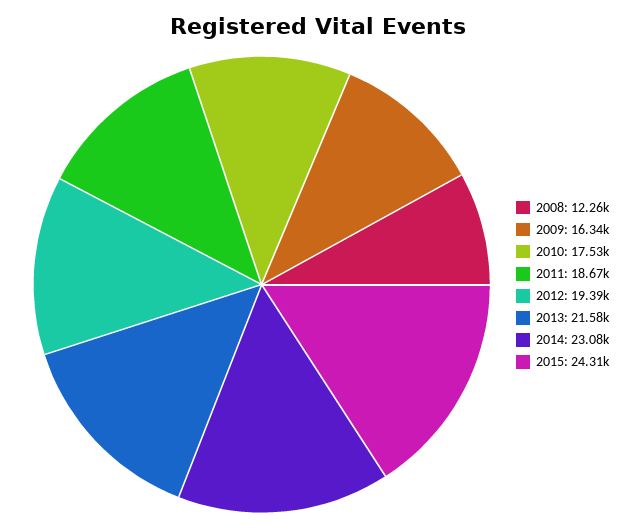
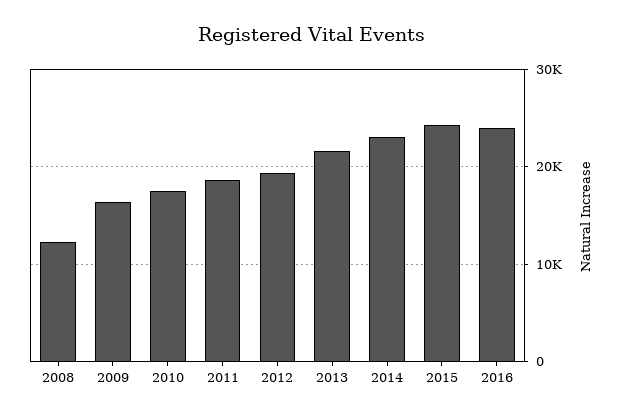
2016: none -> 24000

